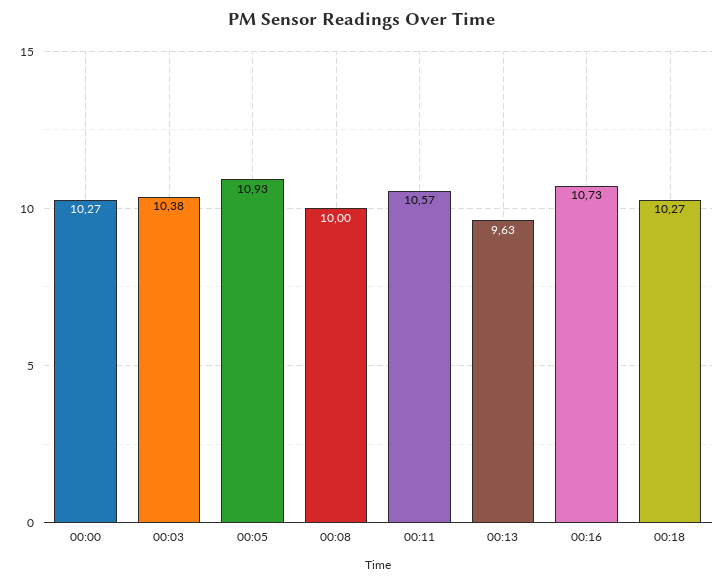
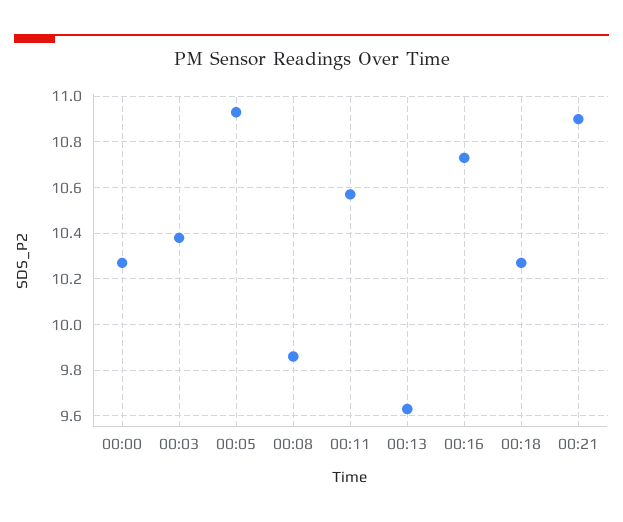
00:08: 10 -> 9.85
00:21: none -> 10.9

